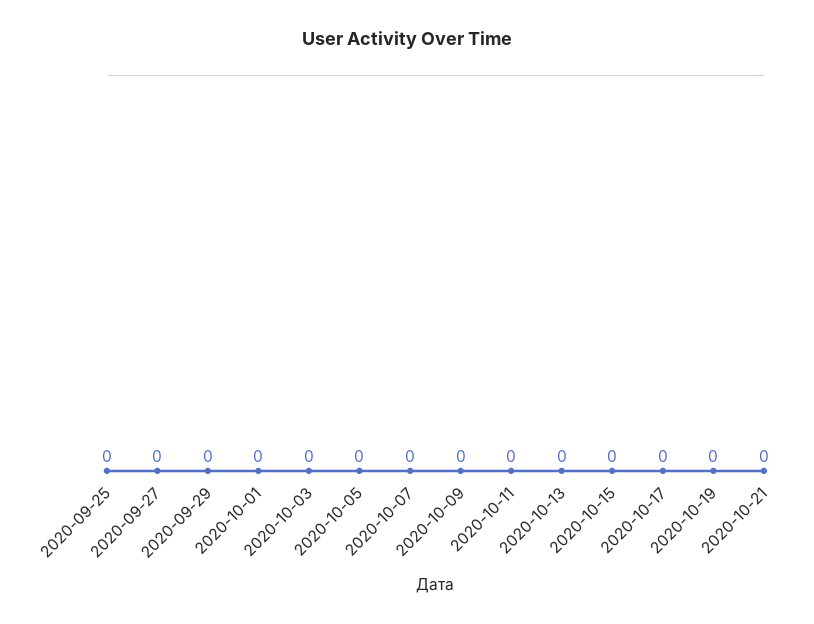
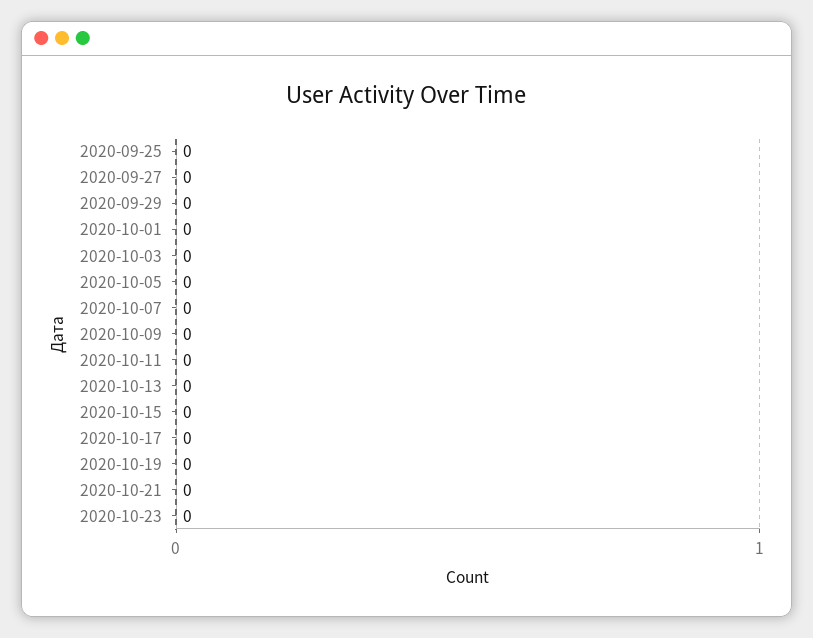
2020-10-23: none -> 0

